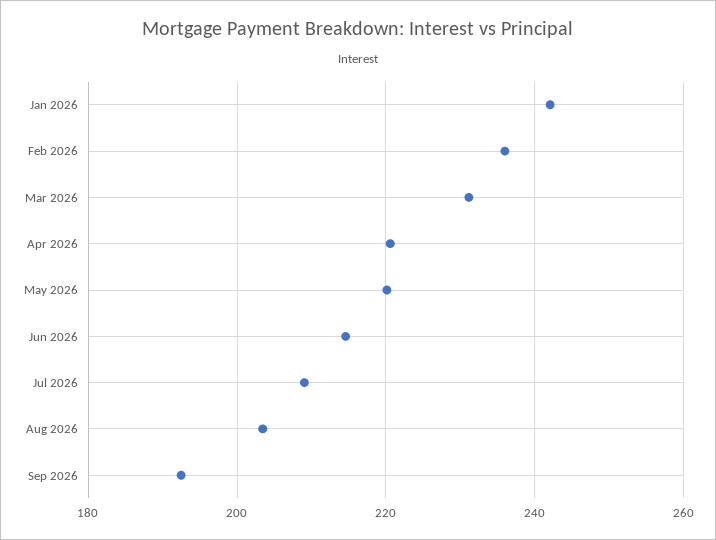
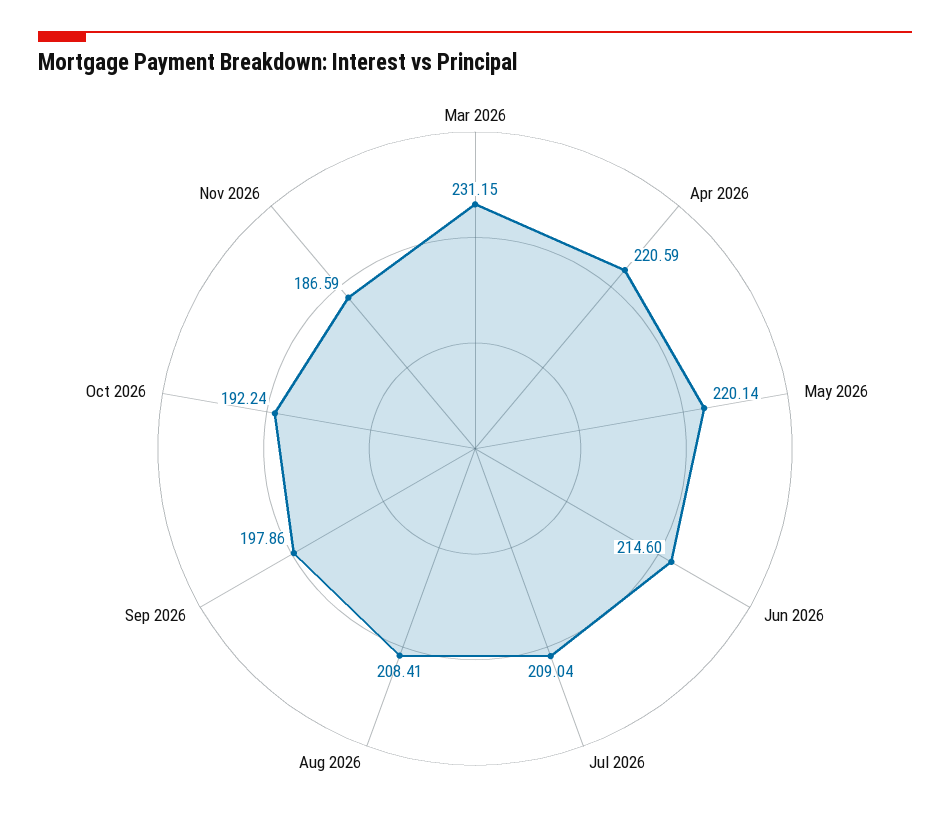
Jan 2026: 242 -> none
Feb 2026: 236 -> none
Aug 2026: 204 -> 208.41
Sep 2026: 192 -> 197.86
Oct 2026: none -> 192.24
Nov 2026: none -> 186.59

